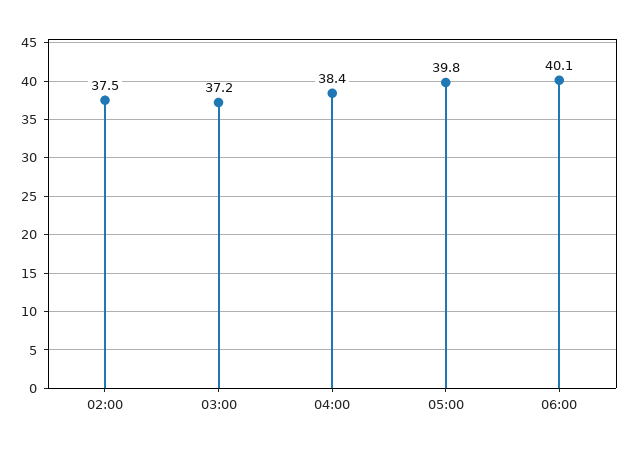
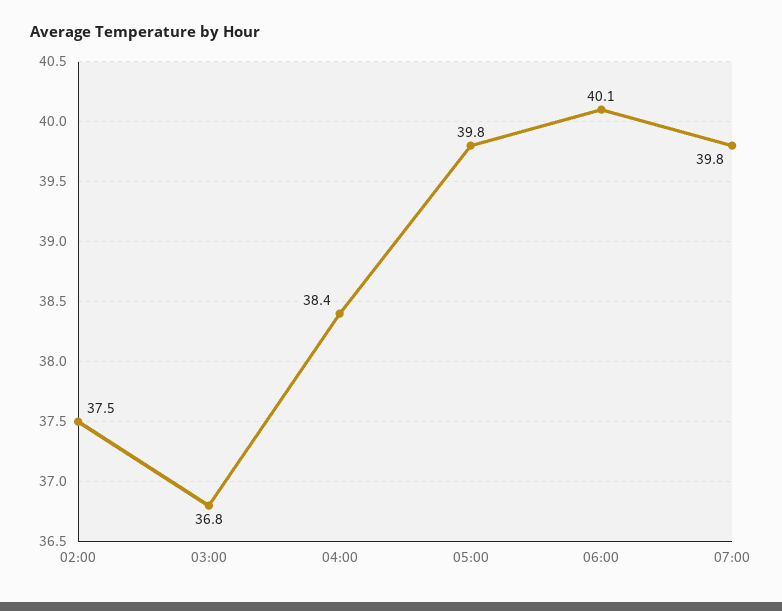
03:00: 37.2 -> 36.8
07:00: none -> 39.8

